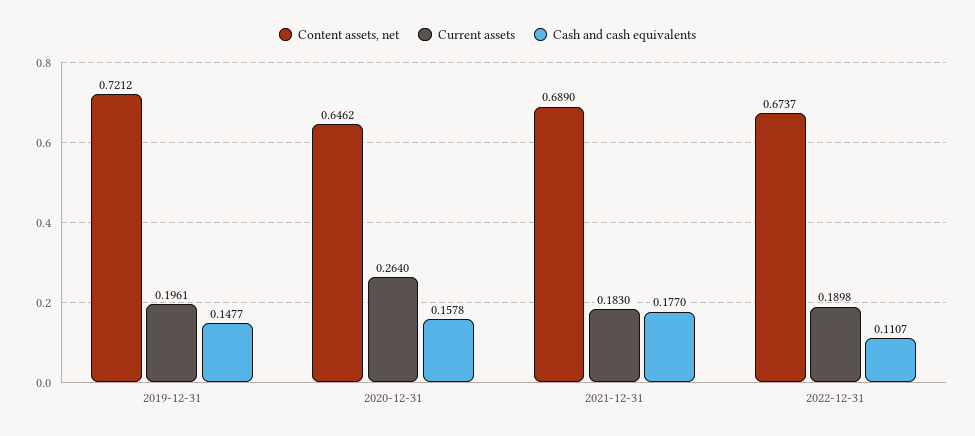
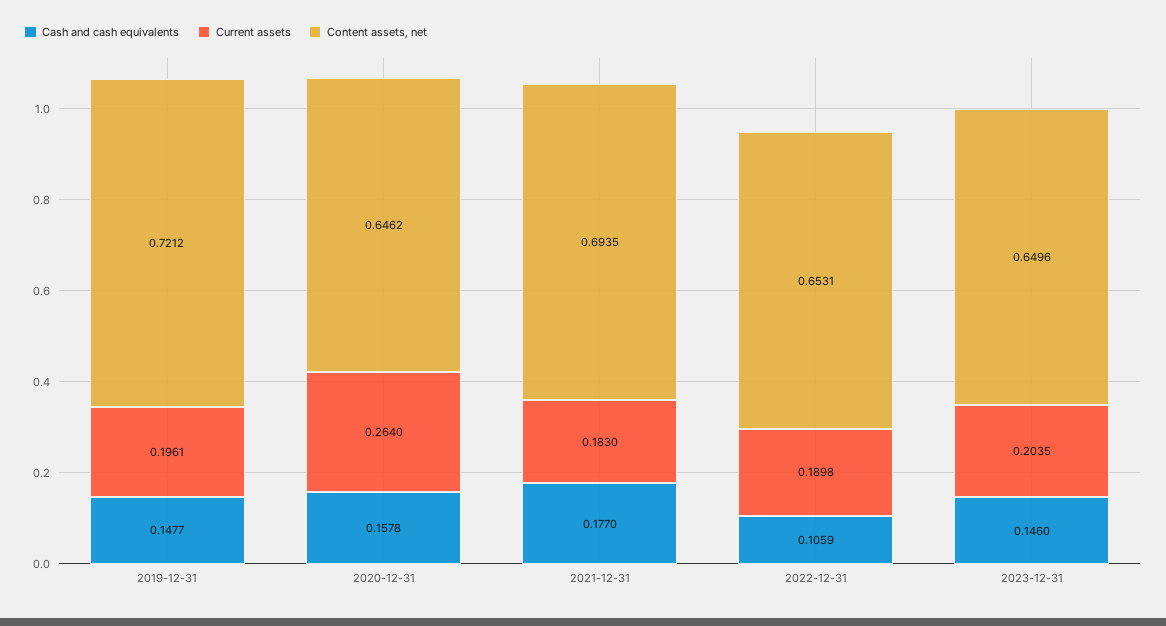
Content assets, net, 2021-12-31: 0.689 -> 0.6935
Content assets, net, 2022-12-31: 0.6737 -> 0.6531
Cash and cash equivalents, 2022-12-31: 0.1107 -> 0.1059
Cash and cash equivalents, 2023-12-31: none -> 0.146
Current assets, 2023-12-31: none -> 0.2035
Content assets, net, 2023-12-31: none -> 0.6496

